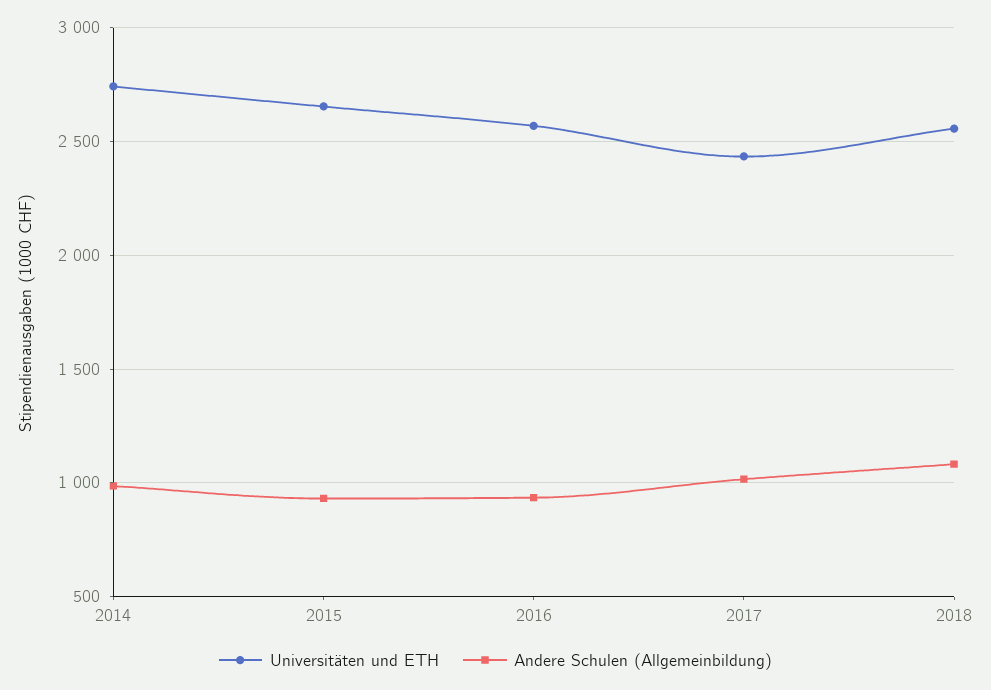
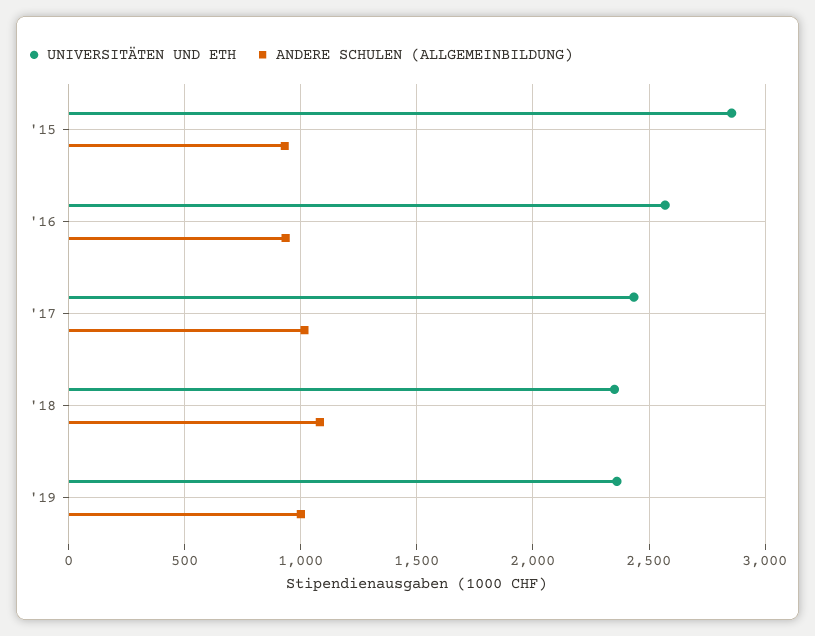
Universitäten und ETH, 2014: 2750 -> none
Andere Schulen (Allgemeinbildung), 2014: 1000 -> none
Universitäten und ETH, 2015: 2650 -> 2850
Universitäten und ETH, 2018: 2550 -> 2350
Universitäten und ETH, '19: none -> 2350
Andere Schulen (Allgemeinbildung), '19: none -> 1000

